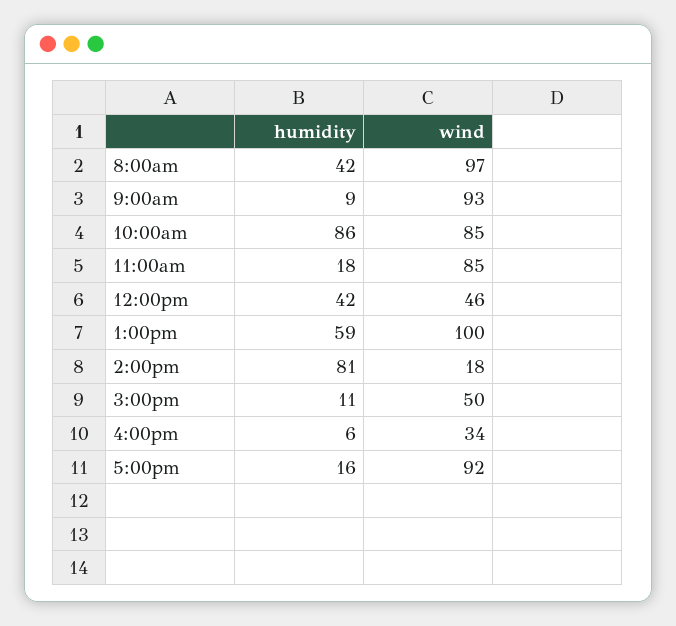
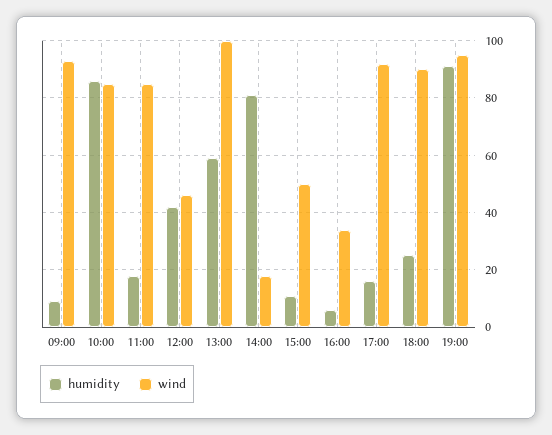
humidity, 8:00am: 42 -> none
wind, 8:00am: 97 -> none
humidity, 18:00: none -> 25
wind, 18:00: none -> 90
humidity, 19:00: none -> 90
wind, 19:00: none -> 95

